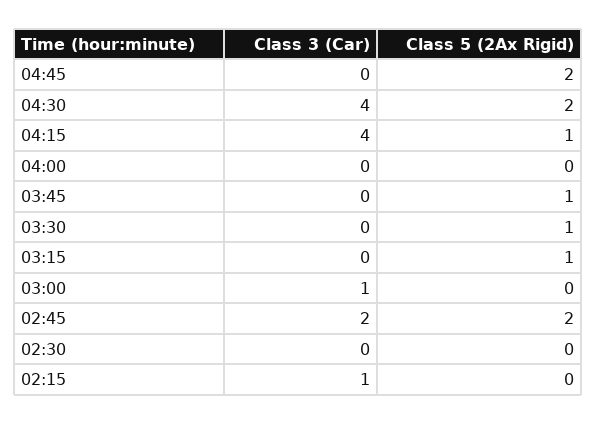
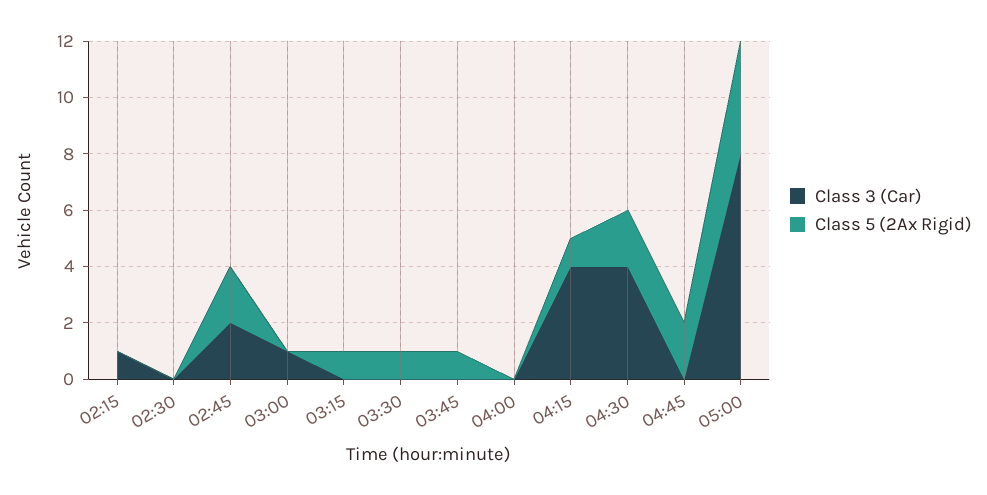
Class 3 (Car), 05:00: none -> 8
Class 5 (2Ax Rigid), 05:00: none -> 4

